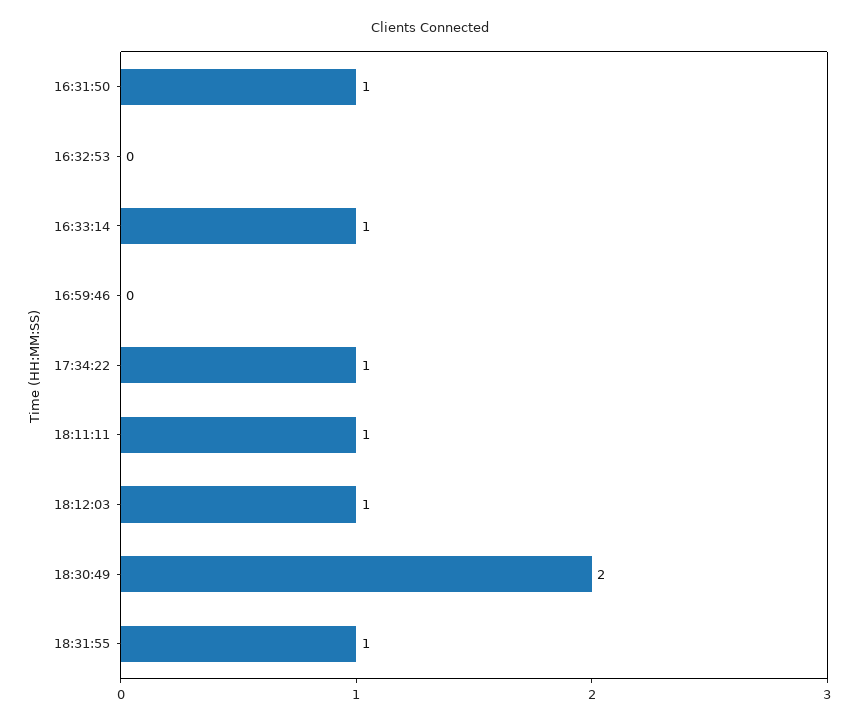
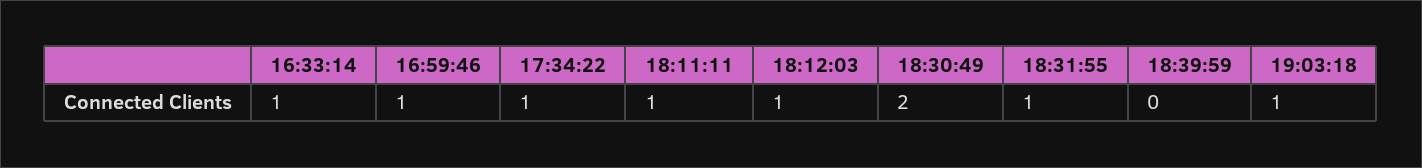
16:31:50: 1 -> none
16:32:53: 0 -> none
16:59:46: 0 -> 1
18:39:59: none -> 0
19:03:18: none -> 1

